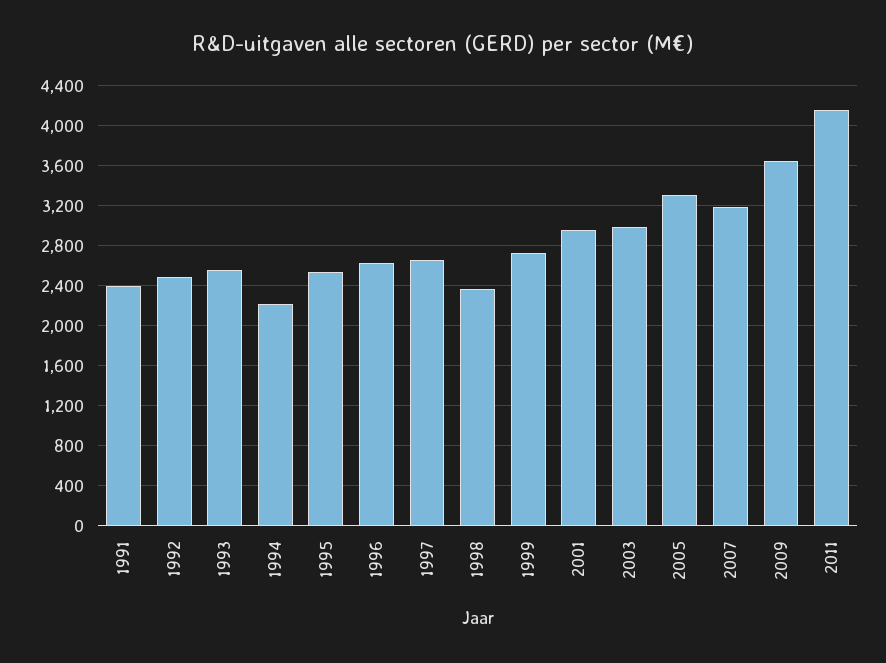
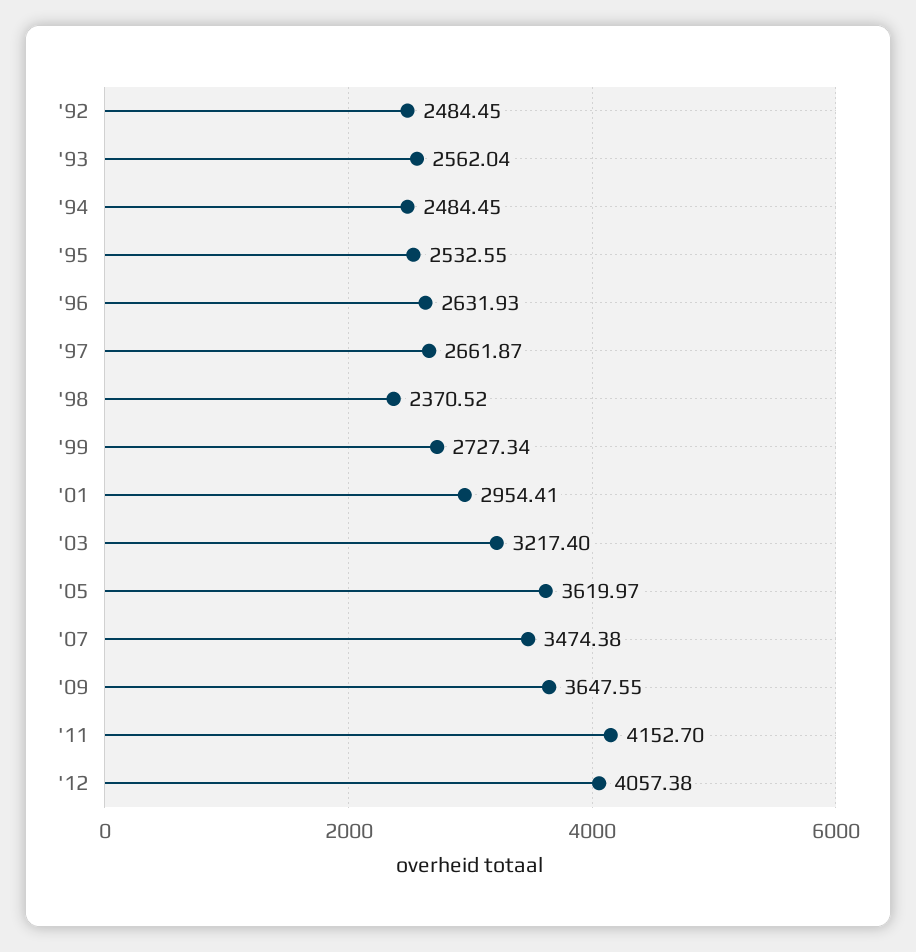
1991: 2400 -> none
1994: 2200 -> 2484.45
2003: 3000 -> 3217.4
2005: 3300 -> 3619.97
2007: 3200 -> 3474.38
'12: none -> 4057.38

